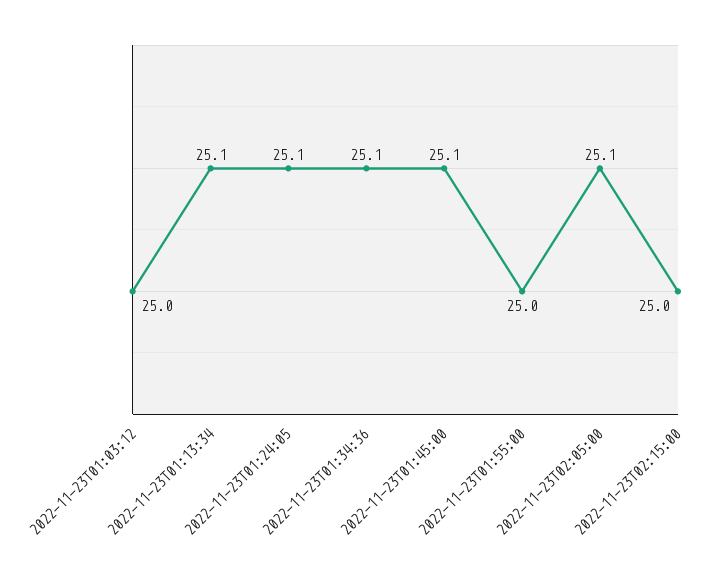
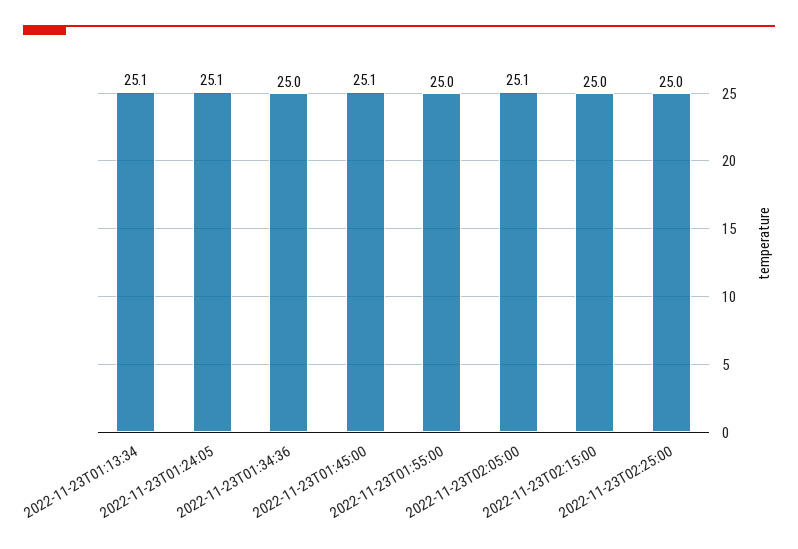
2022-11-23T01:03:12: 25 -> none
2022-11-23T01:34:36: 25.1 -> 25
2022-11-23T02:25:00: none -> 25

